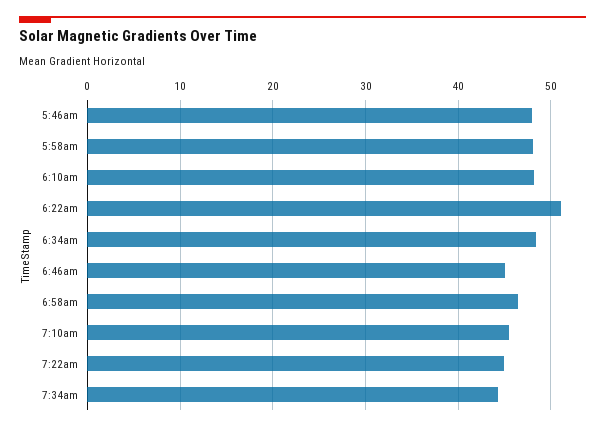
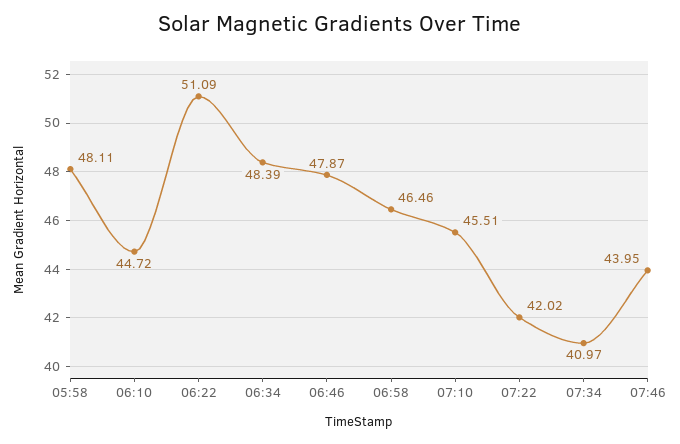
5:46am: 48 -> none
6:10am: 48 -> 44.72
6:46am: 45 -> 47.87
7:22am: 45 -> 42.02
7:34am: 44 -> 40.97
07:46: none -> 43.95

